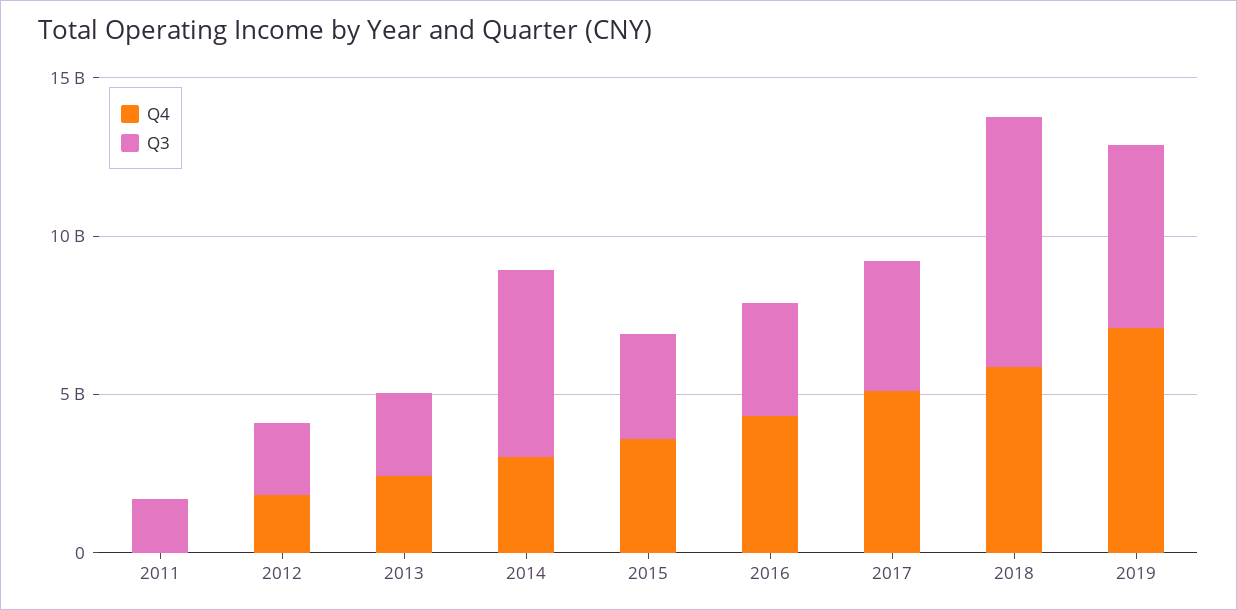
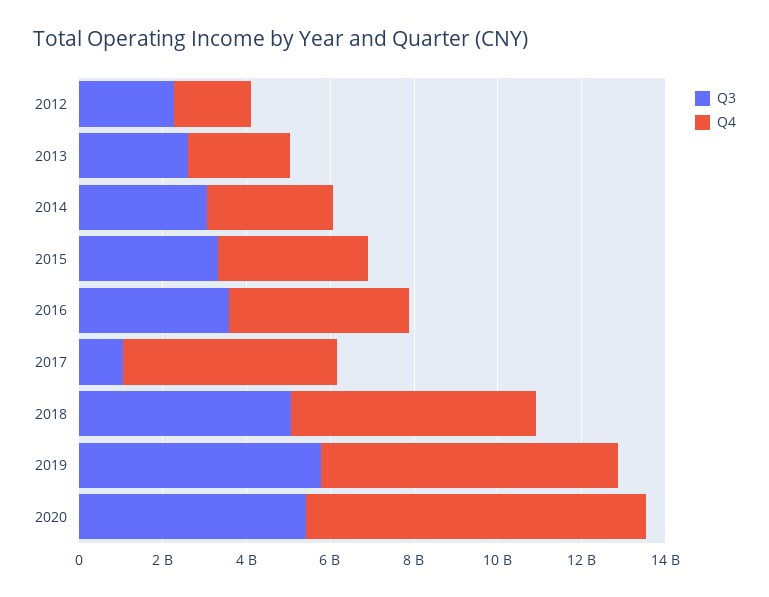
Q4, 2011: 0 -> none
Q3, 2011: 2000000000 -> none
Q3, 2014: 6000000000 -> 3000000000
Q3, 2017: 4000000000 -> 1000000000
Q3, 2018: 8000000000 -> 5000000000
Q3, 2020: none -> 5500000000
Q4, 2020: none -> 8000000000

